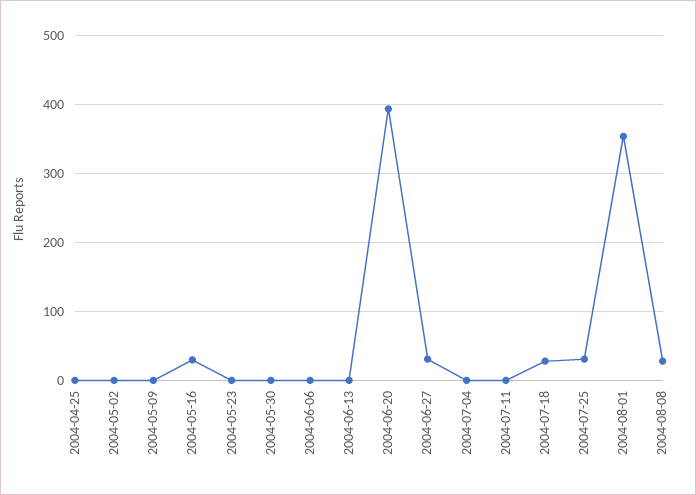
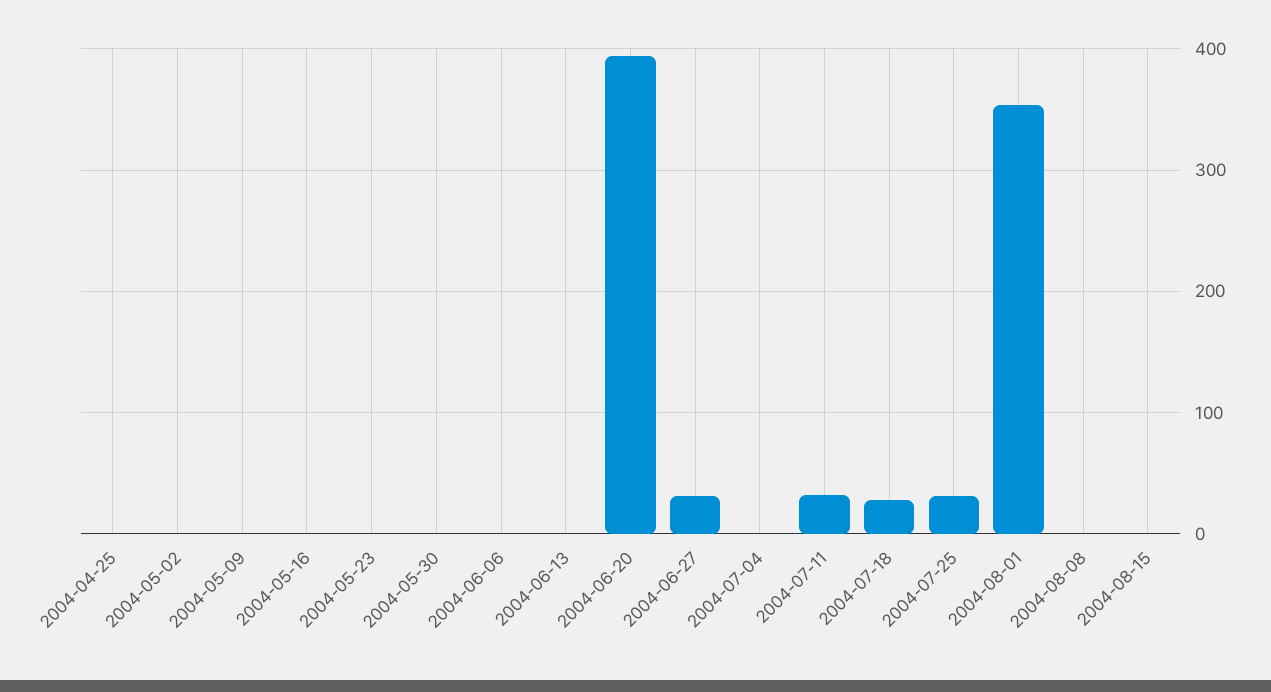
2004-05-16: 30 -> 0
2004-07-11: 0 -> 30
2004-08-08: 30 -> 0
2004-08-15: none -> 0

